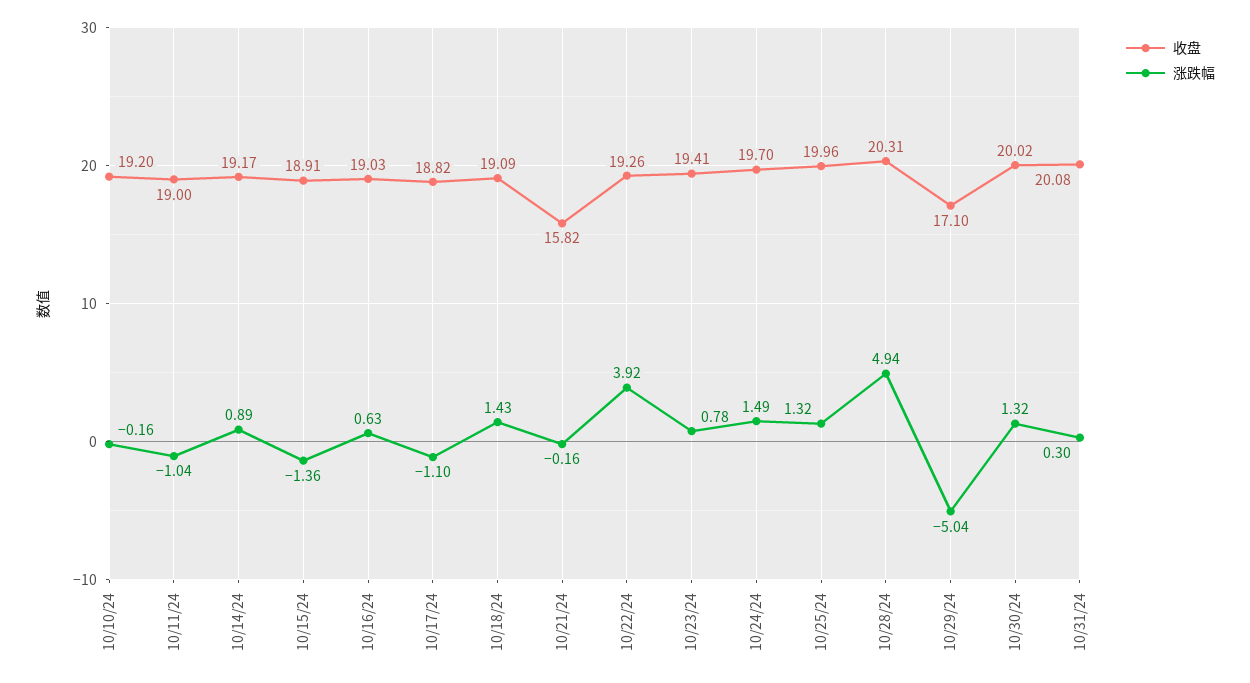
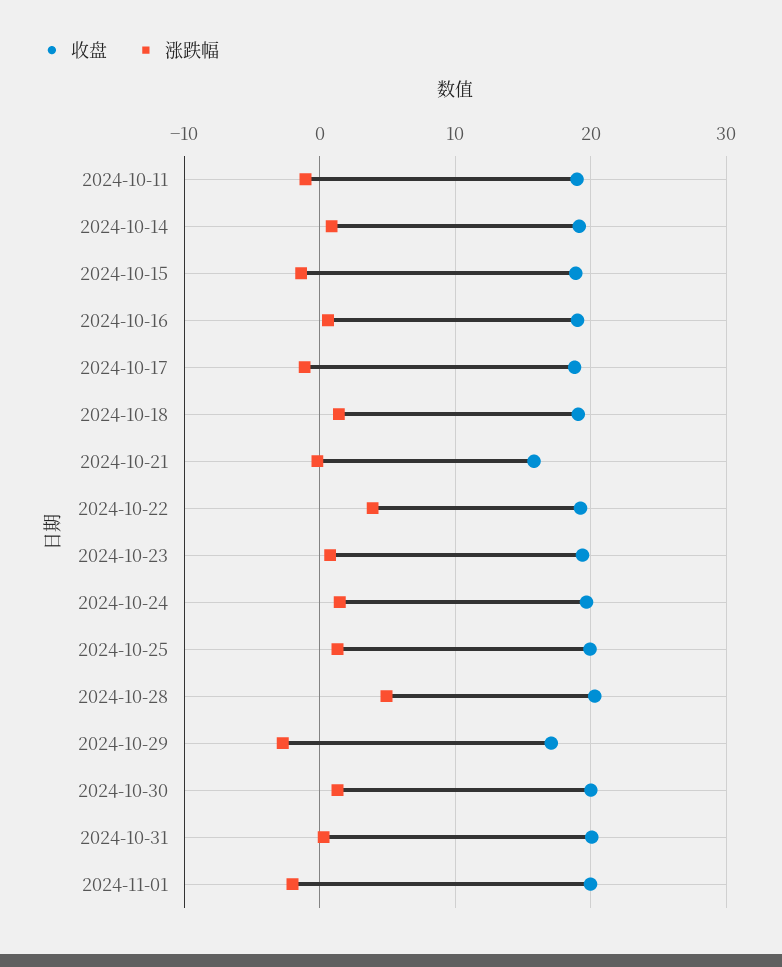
收盘, 10/10/24: 19.2 -> none
涨跌幅, 10/10/24: -0.16 -> none
涨跌幅, 10/29/24: -5.04 -> -3
收盘, 2024-11-01: none -> 20
涨跌幅, 2024-11-01: none -> -2

